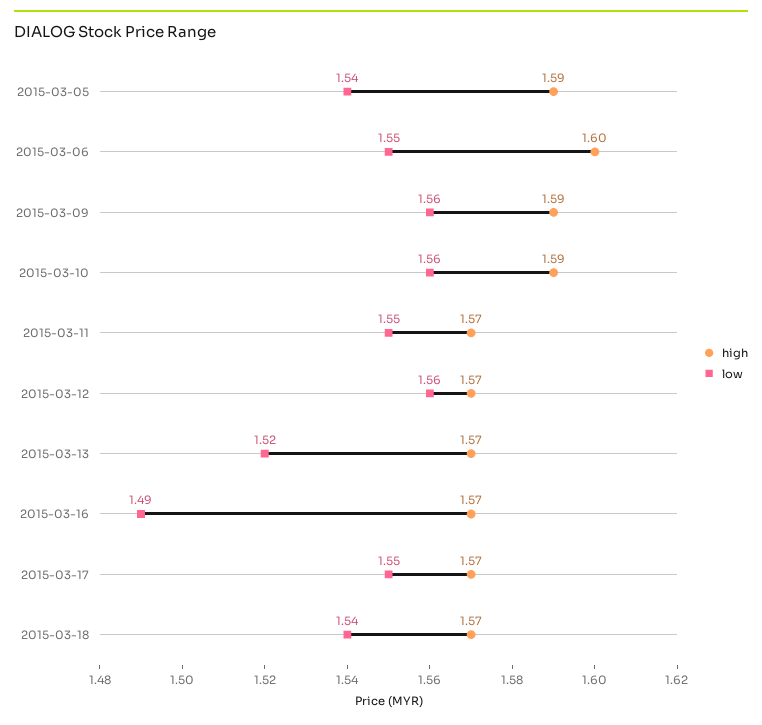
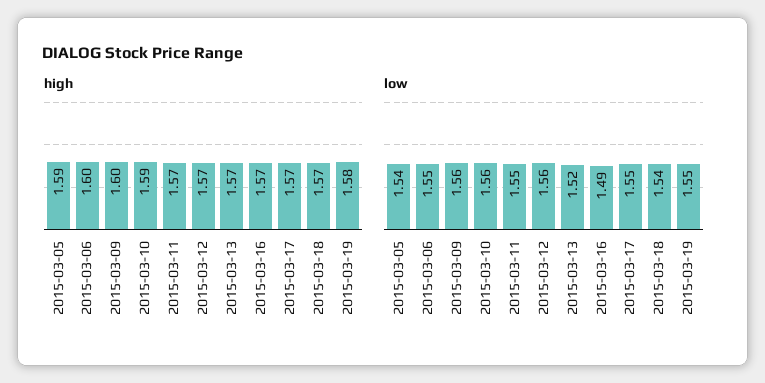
high, 2015-03-09: 1.59 -> 1.6
high, 2015-03-19: none -> 1.58
low, 2015-03-19: none -> 1.55

